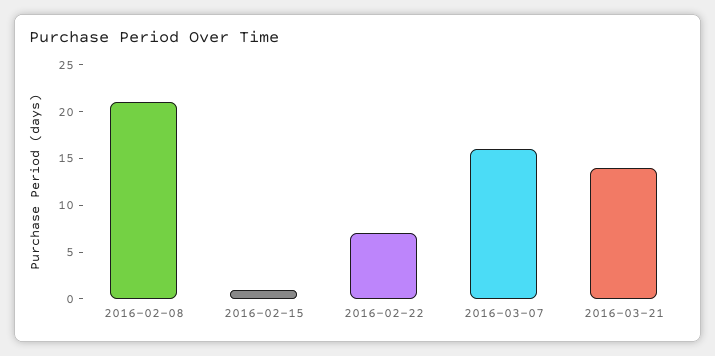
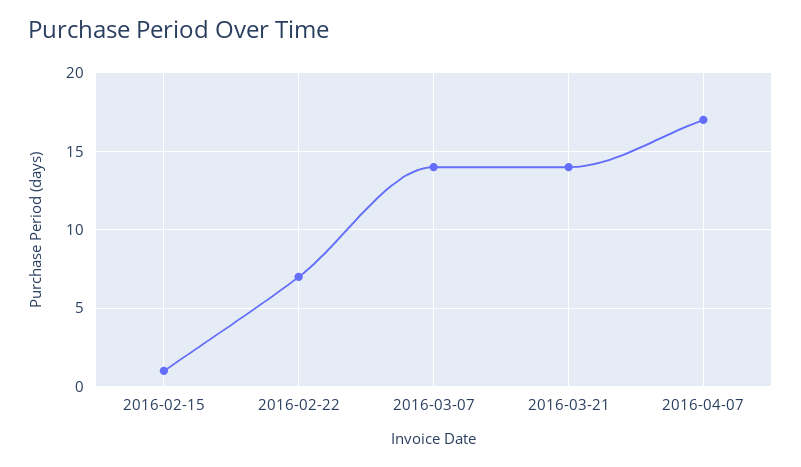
2016-02-08: 21 -> none
2016-03-07: 16 -> 14
2016-04-07: none -> 17

